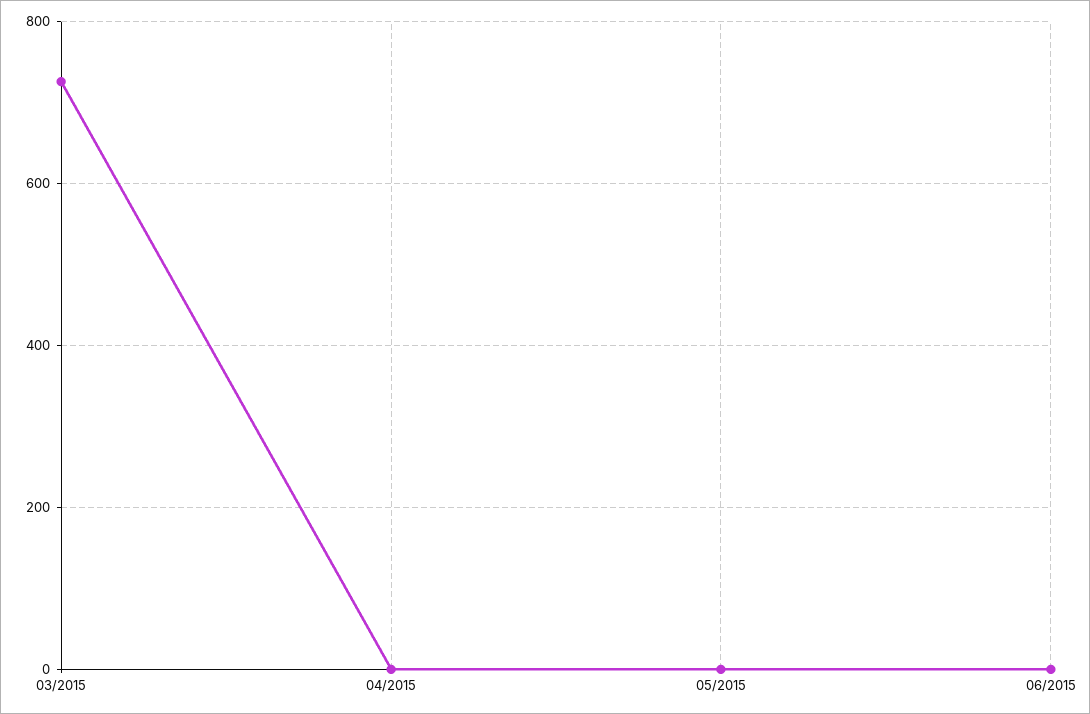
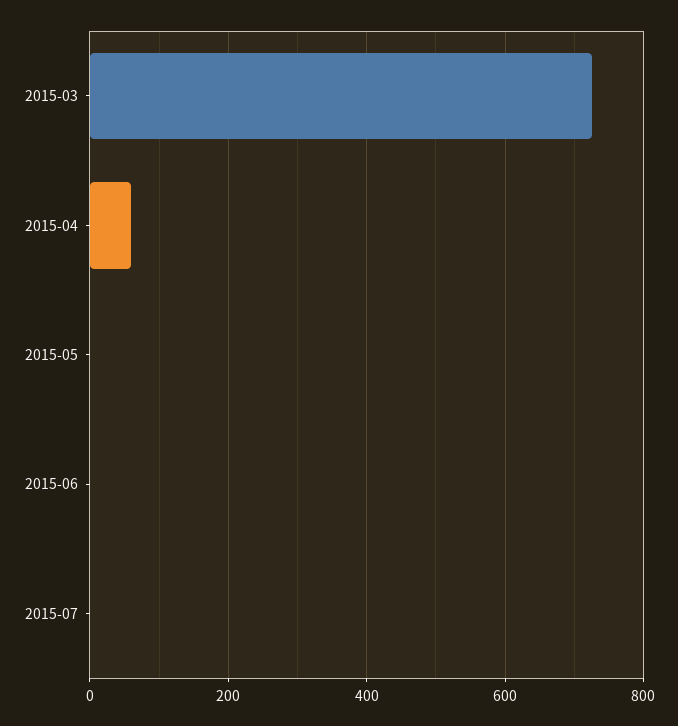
04/2015: 0 -> 60
2015-07: none -> 0

